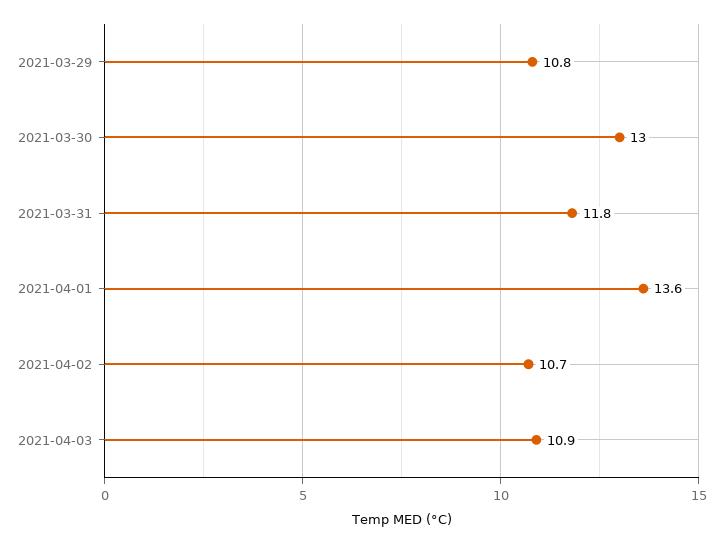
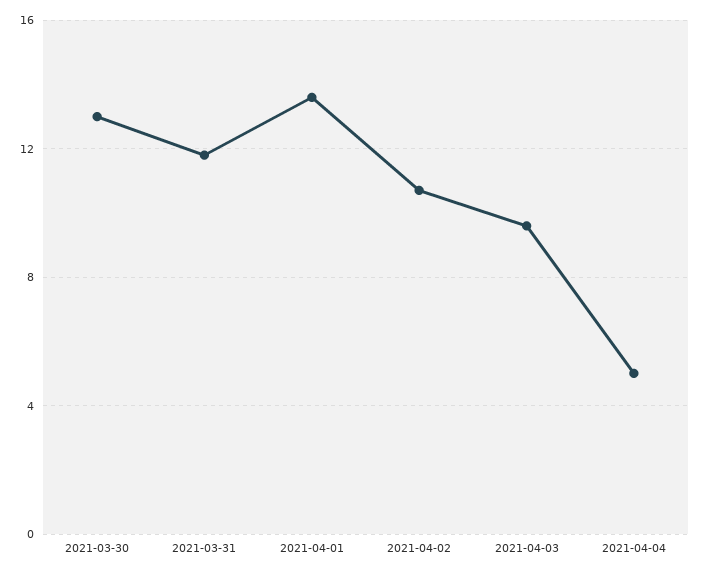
2021-03-29: 10.8 -> none
2021-04-03: 10.9 -> 9.5
2021-04-04: none -> 5

